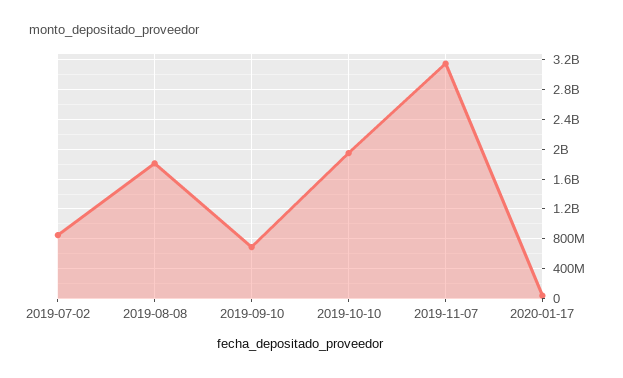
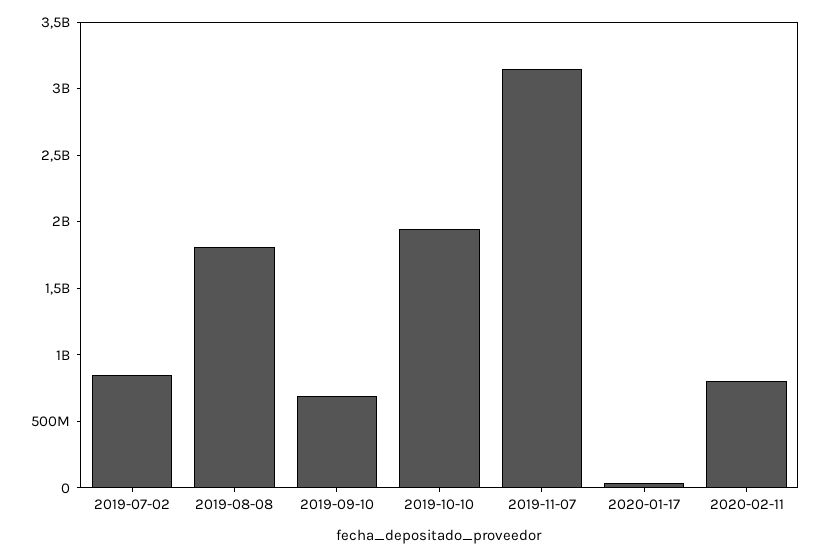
2020-02-11: none -> 800000000

